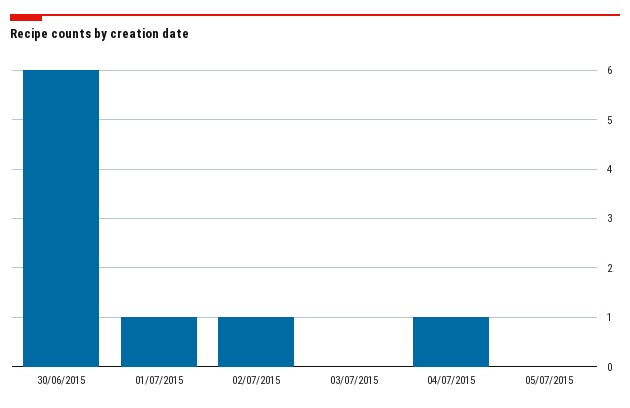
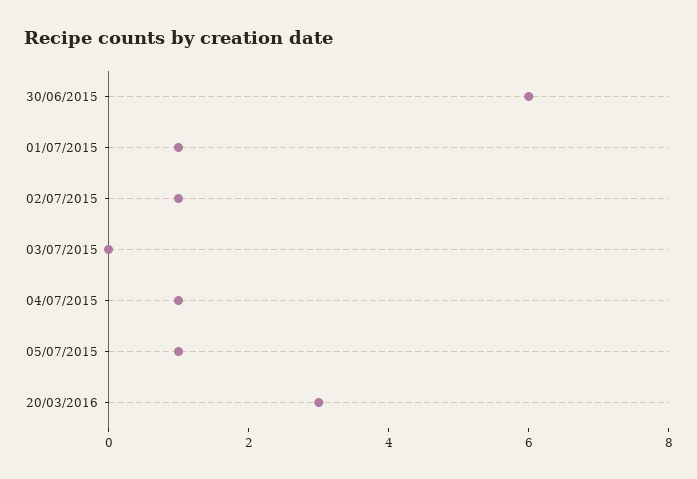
05/07/2015: 0 -> 1
20/03/2016: none -> 3

